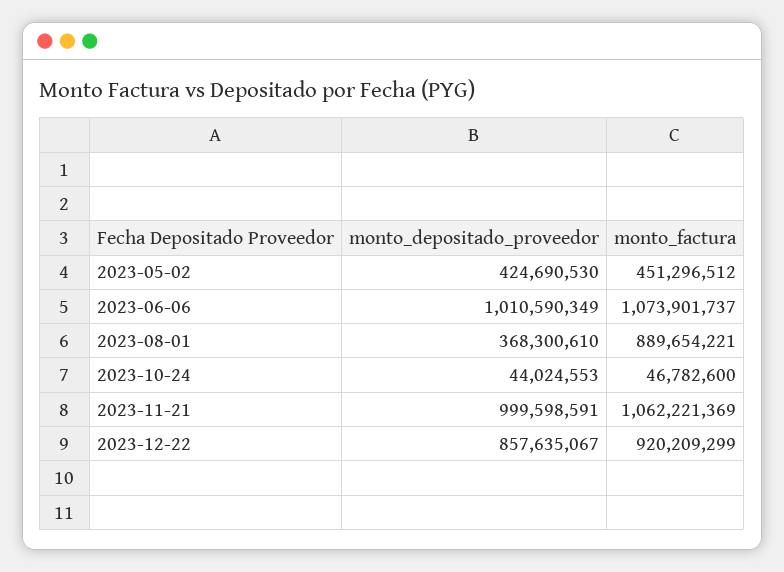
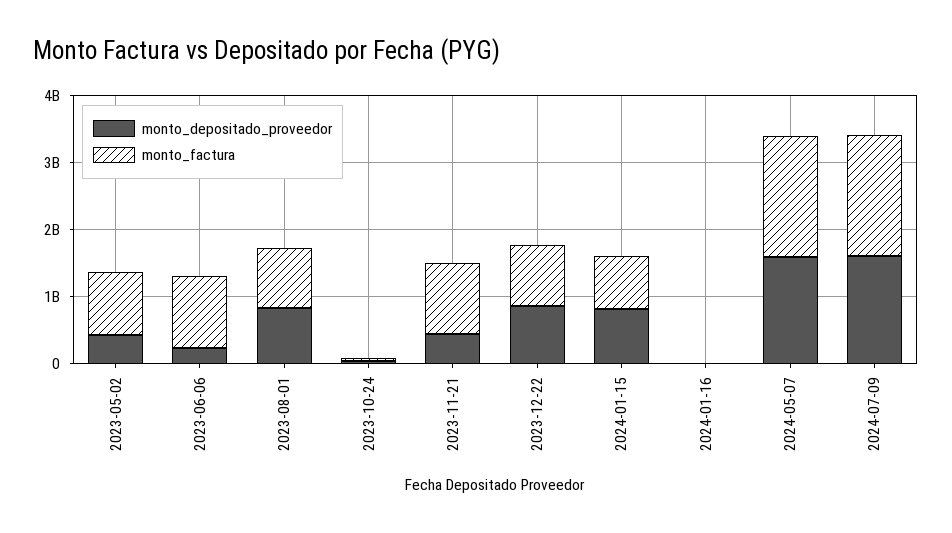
monto_factura, 2023-05-02: 451296512 -> 1000000000
monto_depositado_proveedor, 2023-06-06: 1010590349 -> 200000000
monto_depositado_proveedor, 2023-08-01: 368300610 -> 800000000
monto_depositado_proveedor, 2023-11-21: 999598591 -> 400000000
monto_depositado_proveedor, 2024-01-15: none -> 800000000
monto_factura, 2024-01-15: none -> 800000000
monto_depositado_proveedor, 2024-01-16: none -> 0
monto_factura, 2024-01-16: none -> 0
monto_depositado_proveedor, 2024-05-07: none -> 1600000000
monto_factura, 2024-05-07: none -> 1800000000
monto_depositado_proveedor, 2024-07-09: none -> 1600000000
monto_factura, 2024-07-09: none -> 1800000000

